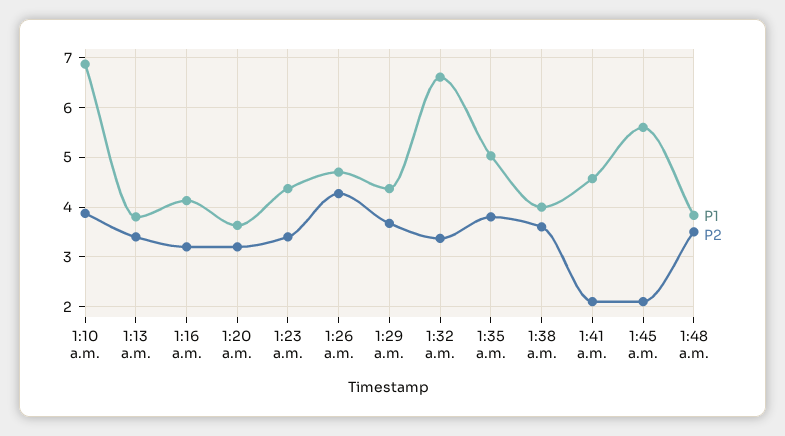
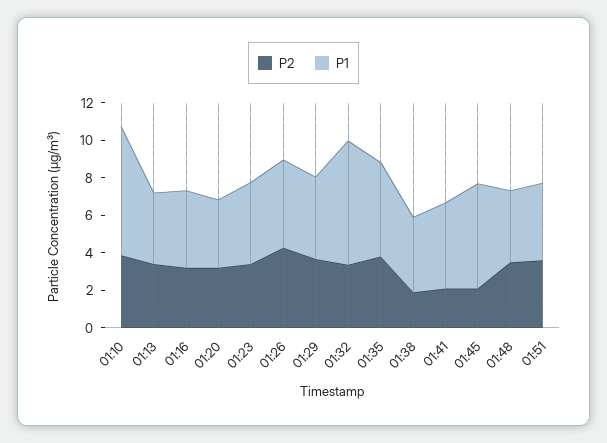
P2, 1:38 a.m.: 3.6 -> 2
P2, 01:51: none -> 3.5
P1, 01:51: none -> 4

